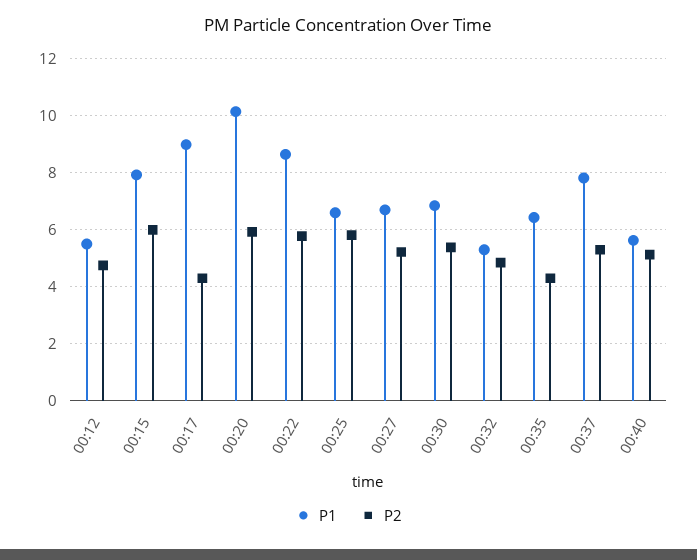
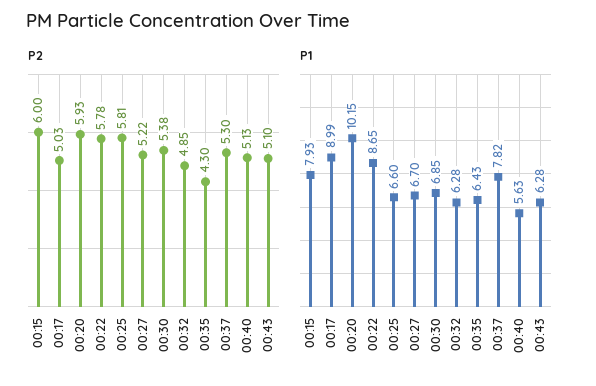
P1, 00:12: 5.5 -> none
P2, 00:12: 4.75 -> none
P2, 00:17: 4.25 -> 5.03
P1, 00:32: 5.25 -> 6.28
P2, 00:43: none -> 5.1
P1, 00:43: none -> 6.28

